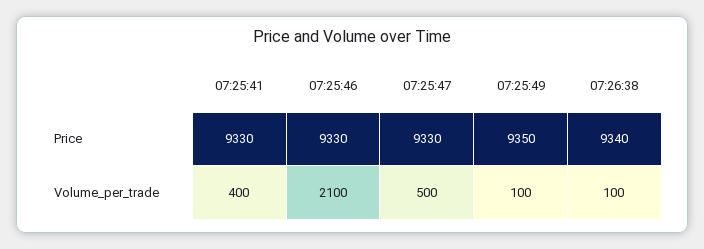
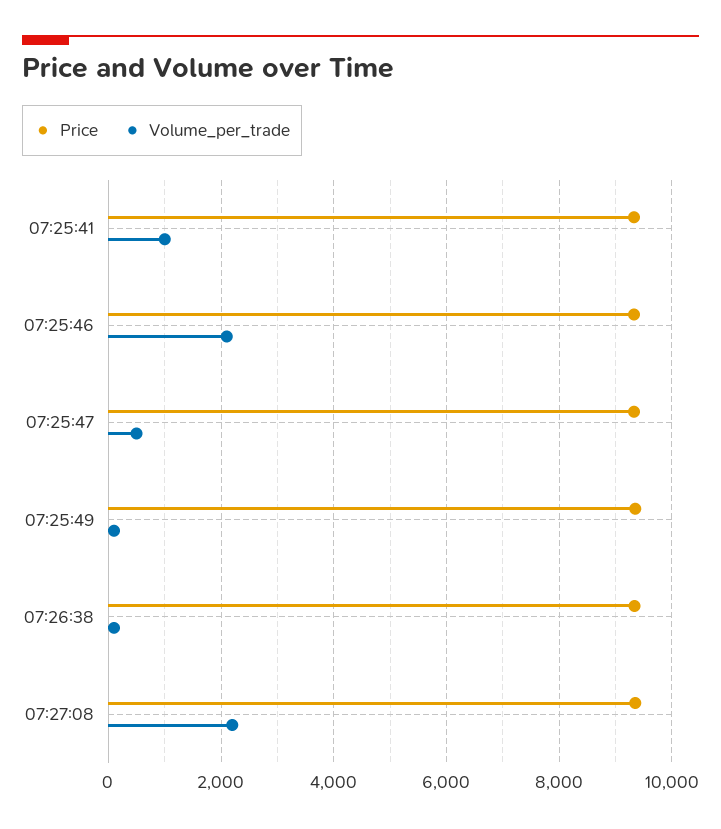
Volume_per_trade, 07:25:41: 400 -> 1000
Price, 07:27:08: none -> 9400
Volume_per_trade, 07:27:08: none -> 2200

